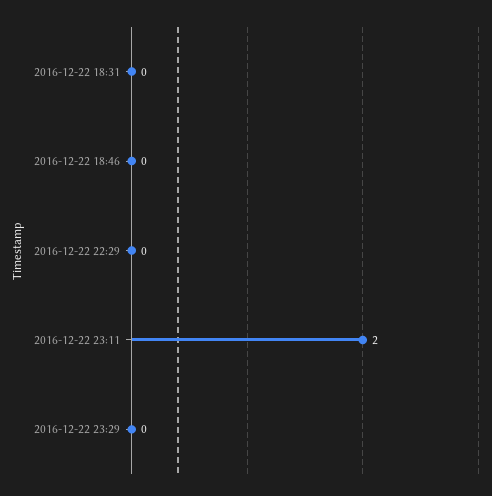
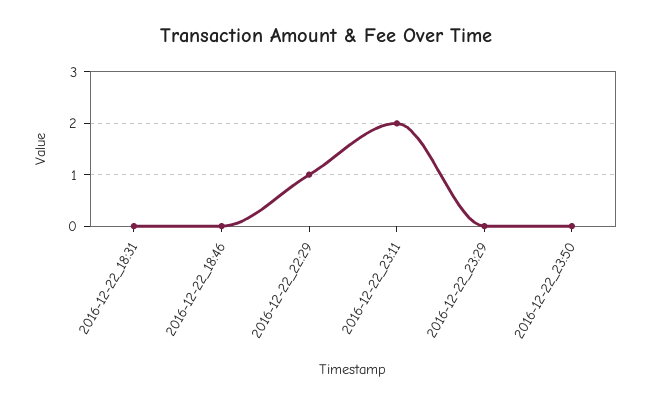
2016-12-22 22:29: 0 -> 1
2016-12-22_23:50: none -> 0

